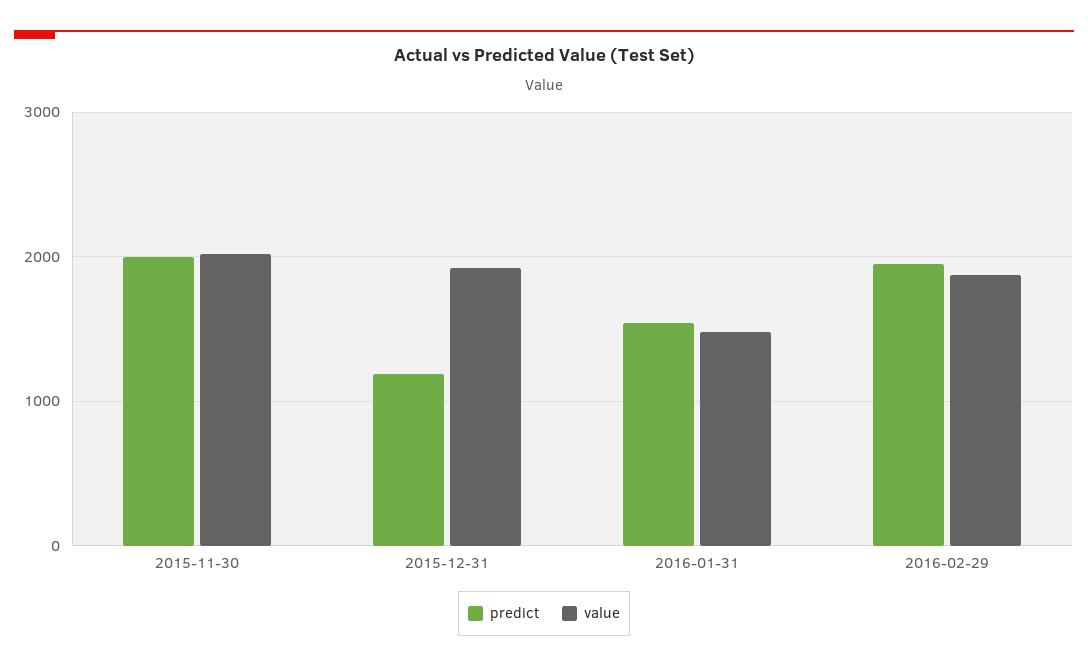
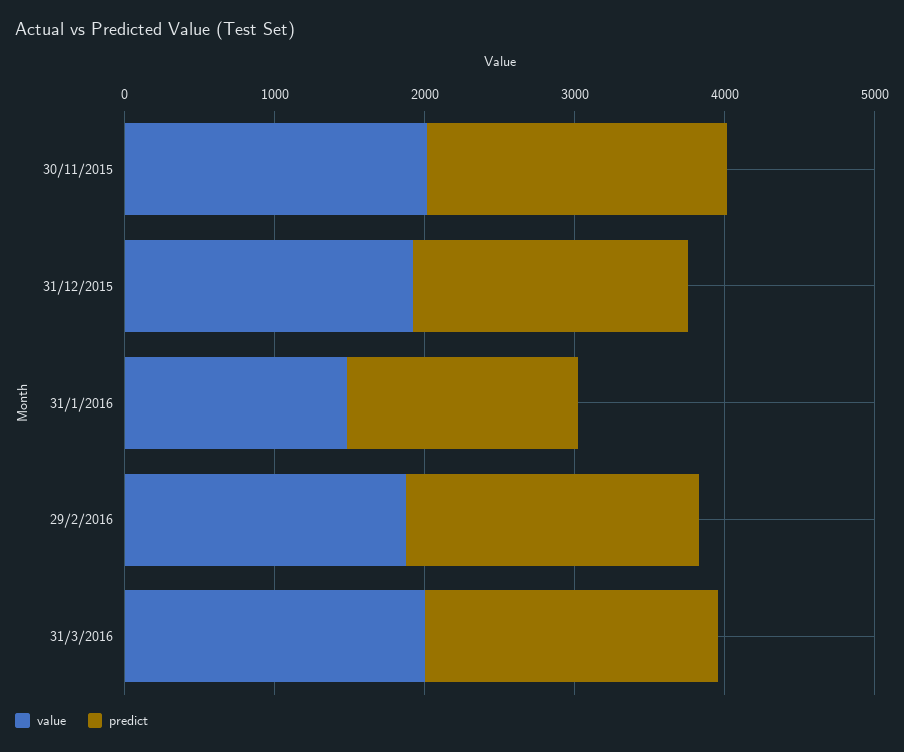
predict, 2015-12-31: 1200 -> 1800
value, 31/3/2016: none -> 2000
predict, 31/3/2016: none -> 2000

